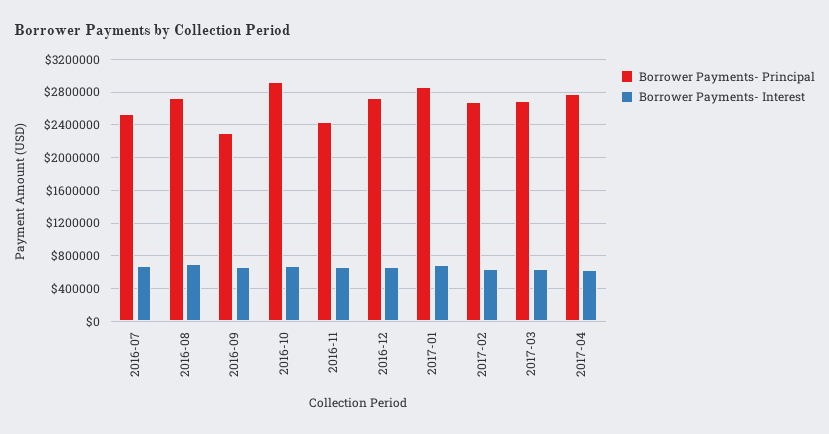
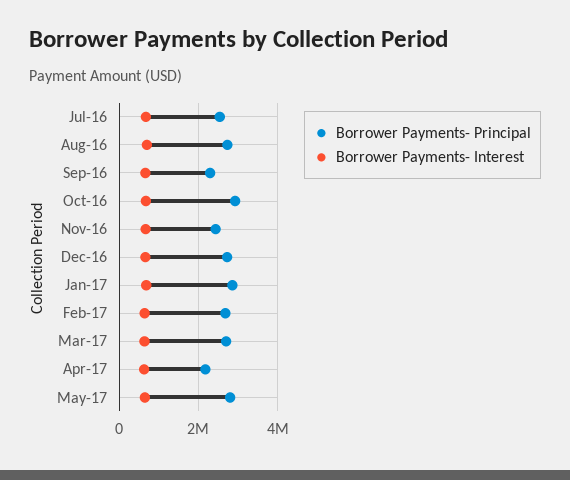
Borrower Payments- Principal, 2017-04: 2800000 -> 2200000
Borrower Payments- Principal, May-17: none -> 2800000
Borrower Payments- Interest, May-17: none -> 600000

